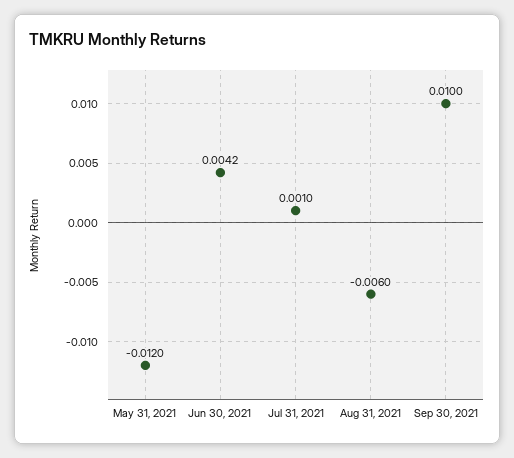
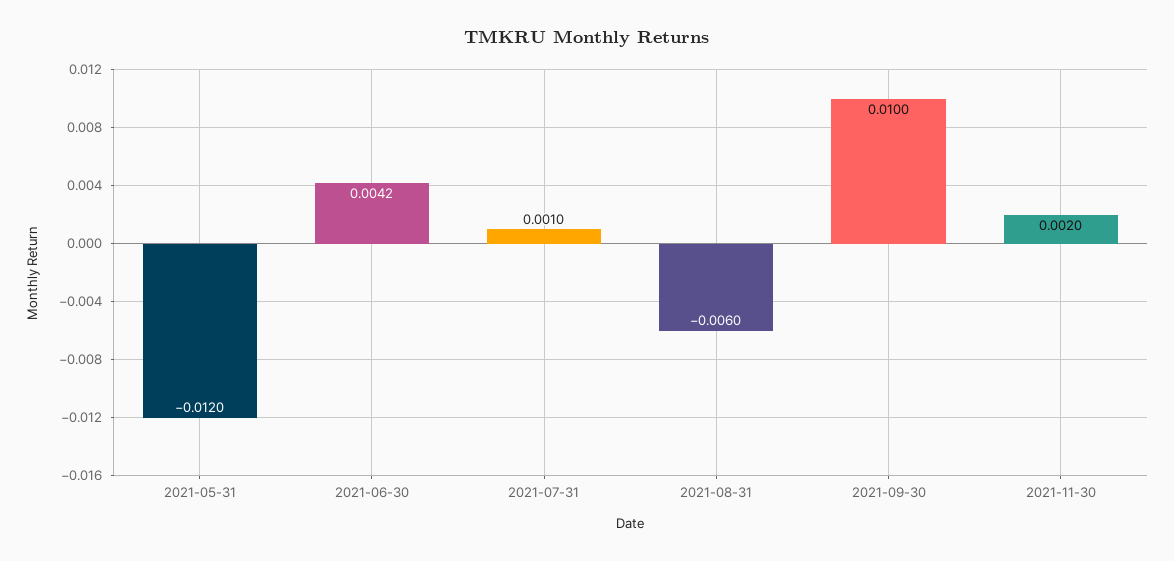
2021-11-30: none -> 0.002

